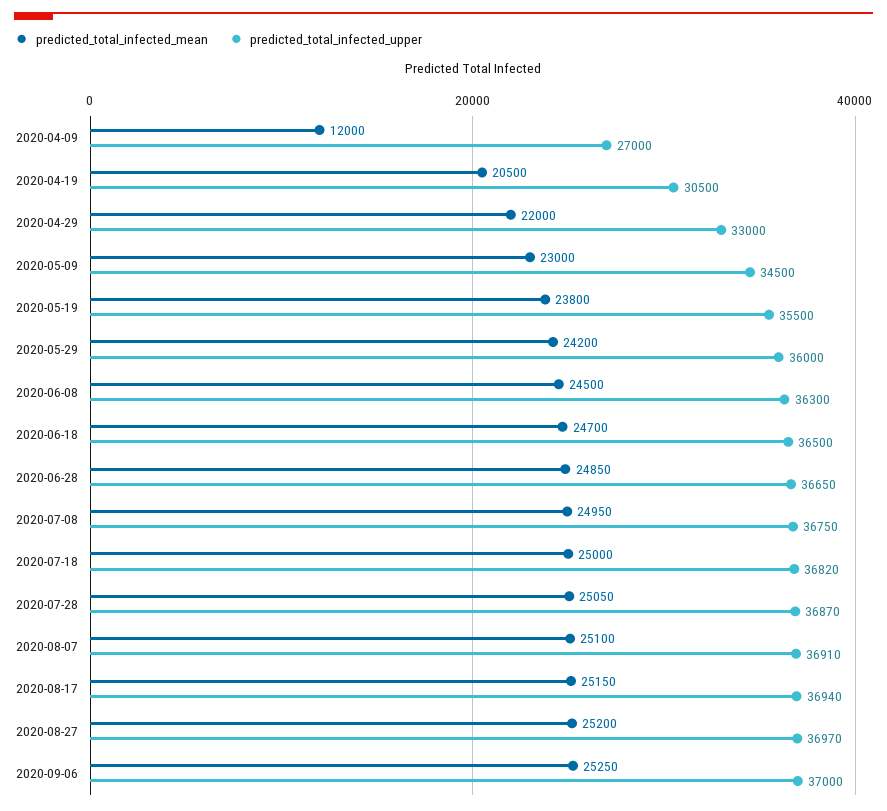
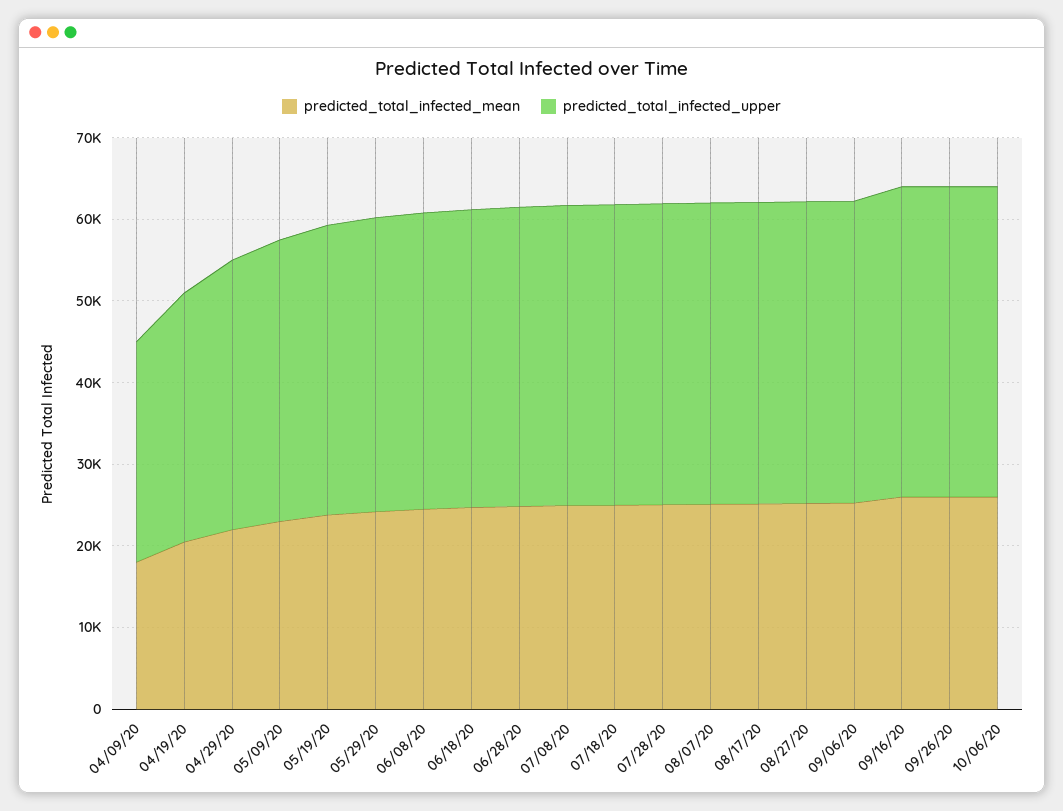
predicted_total_infected_mean, 2020-04-09: 12000 -> 18000
predicted_total_infected_mean, 09/16/20: none -> 26000
predicted_total_infected_upper, 09/16/20: none -> 38000
predicted_total_infected_mean, 09/26/20: none -> 26000
predicted_total_infected_upper, 09/26/20: none -> 38000
predicted_total_infected_mean, 10/06/20: none -> 26000
predicted_total_infected_upper, 10/06/20: none -> 38000

